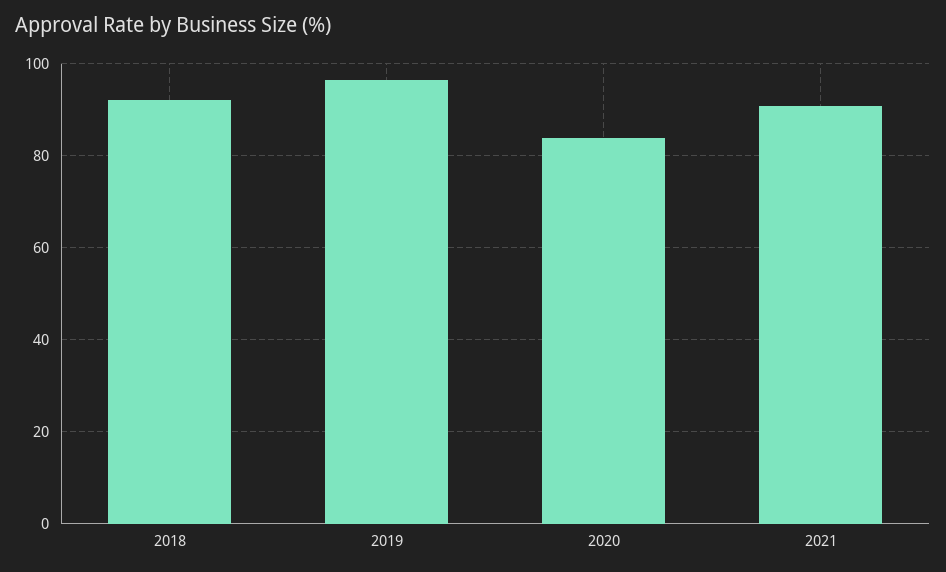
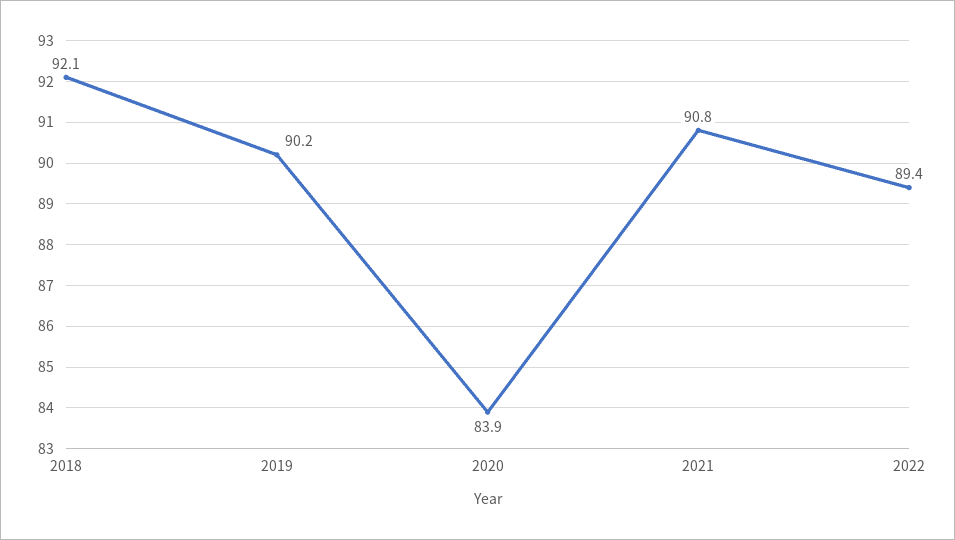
2019: 96 -> 90.2
2022: none -> 89.4

